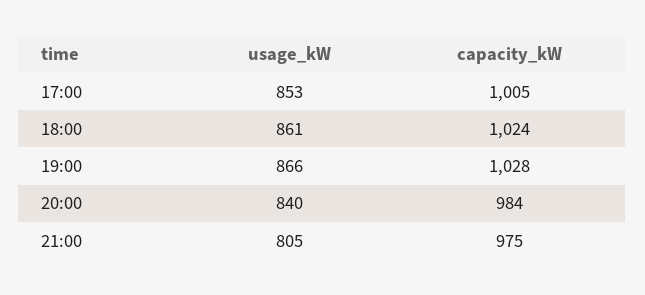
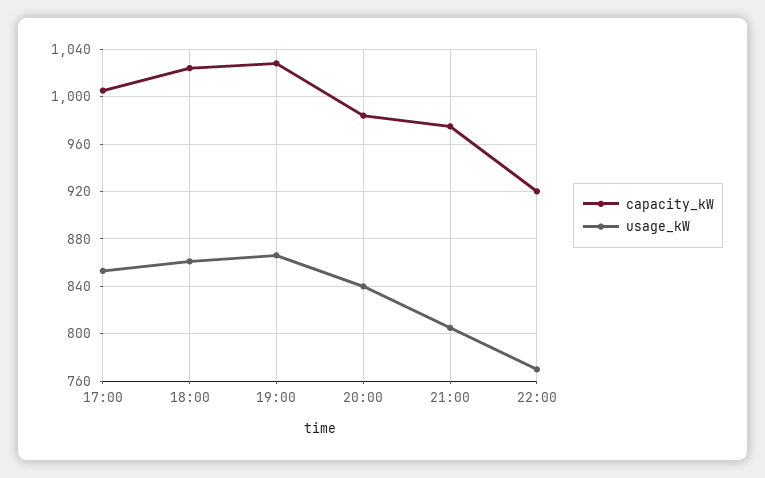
capacity_kW, 22:00: none -> 920
usage_kW, 22:00: none -> 770

